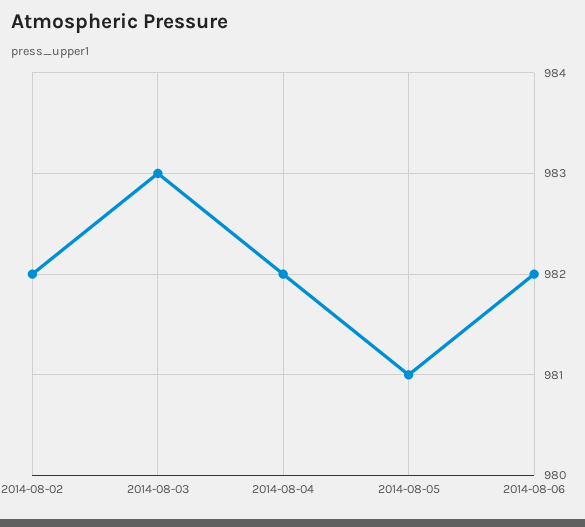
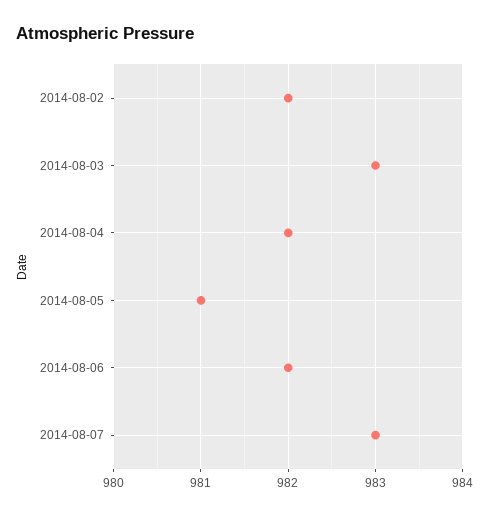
2014-08-07: none -> 983

